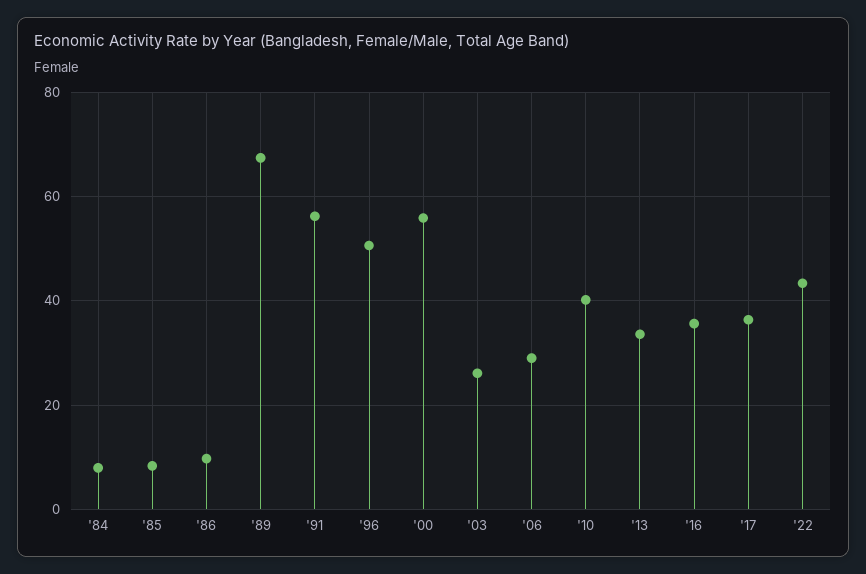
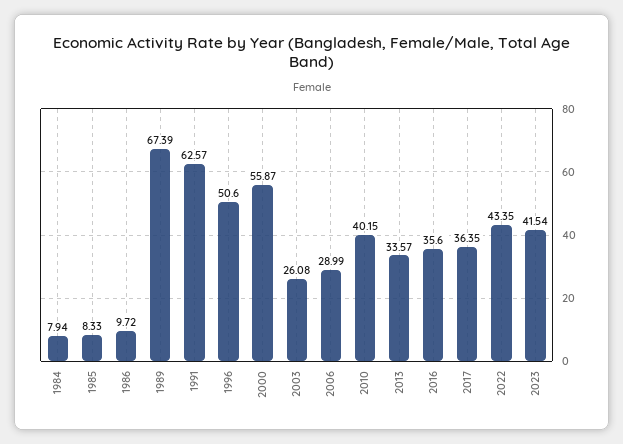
'91: 56 -> 62.57
2023: none -> 41.54

